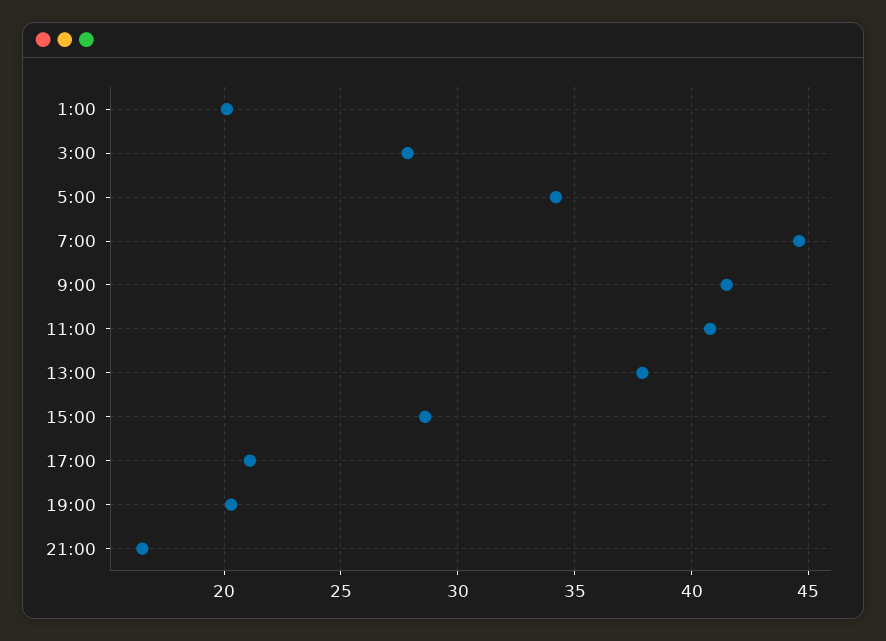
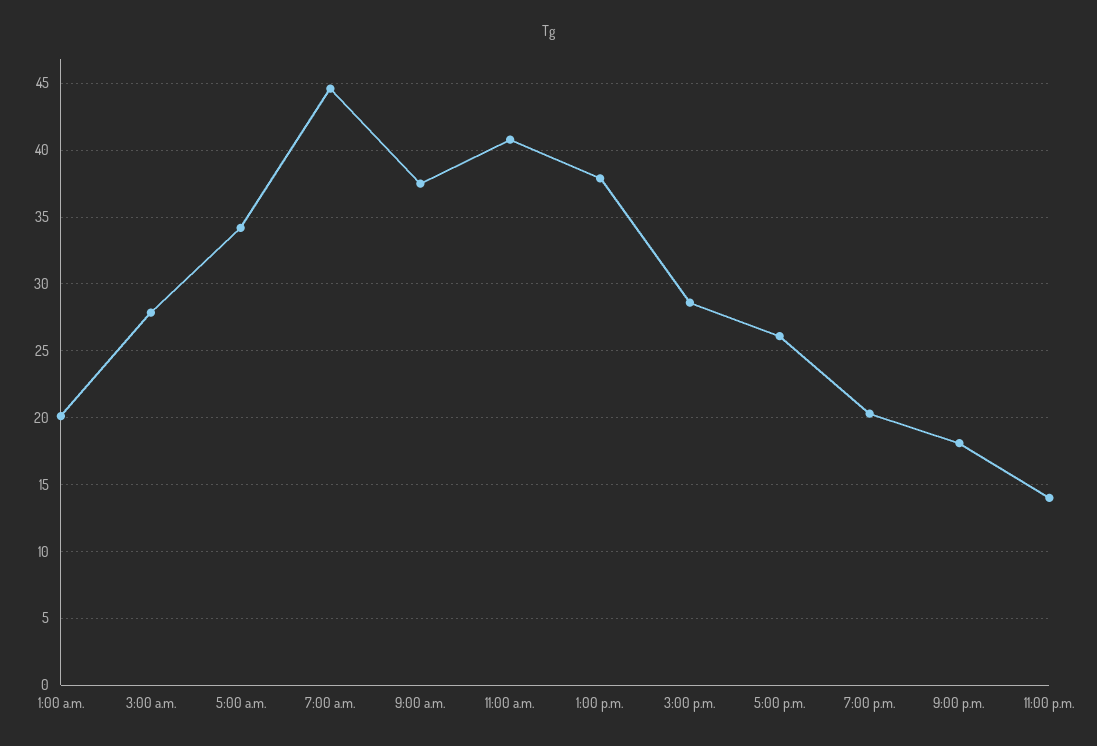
9:00: 41.5 -> 37.5
17:00: 21 -> 26
21:00: 16.5 -> 18
11:00 p.m.: none -> 14

